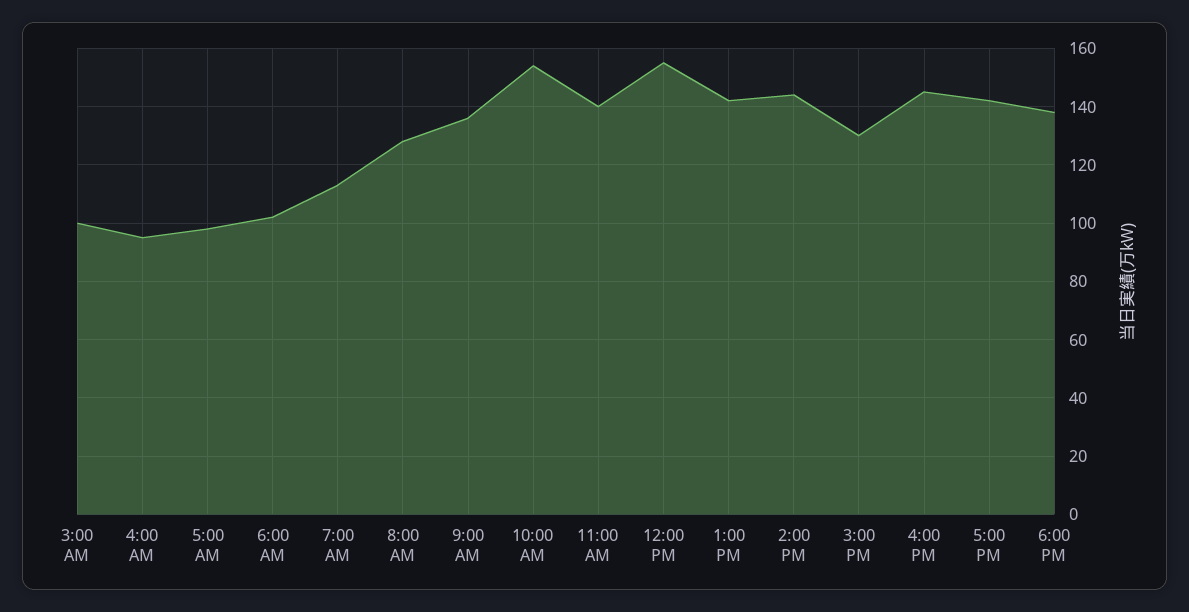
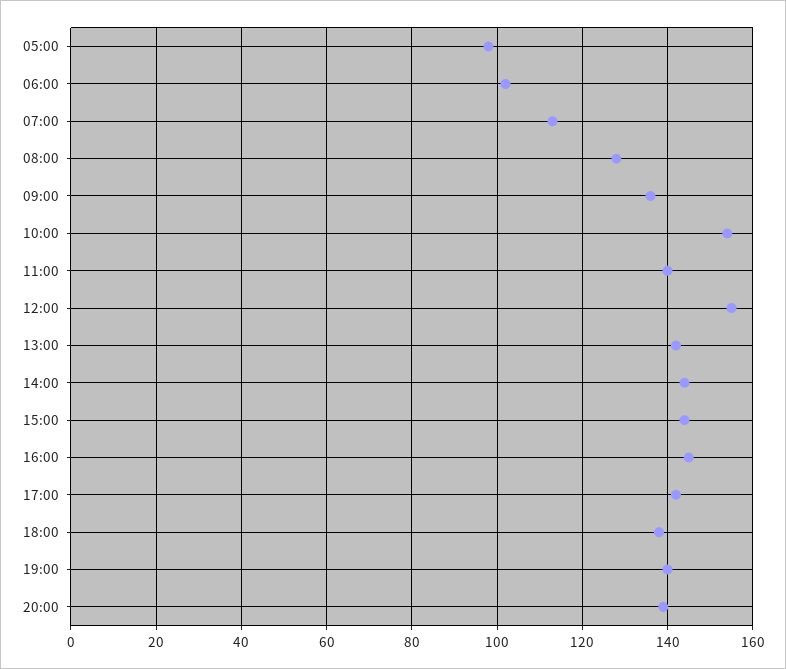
3:00 AM: 100 -> none
4:00 AM: 95 -> none
3:00 PM: 130 -> 145
19:00: none -> 140
20:00: none -> 140

